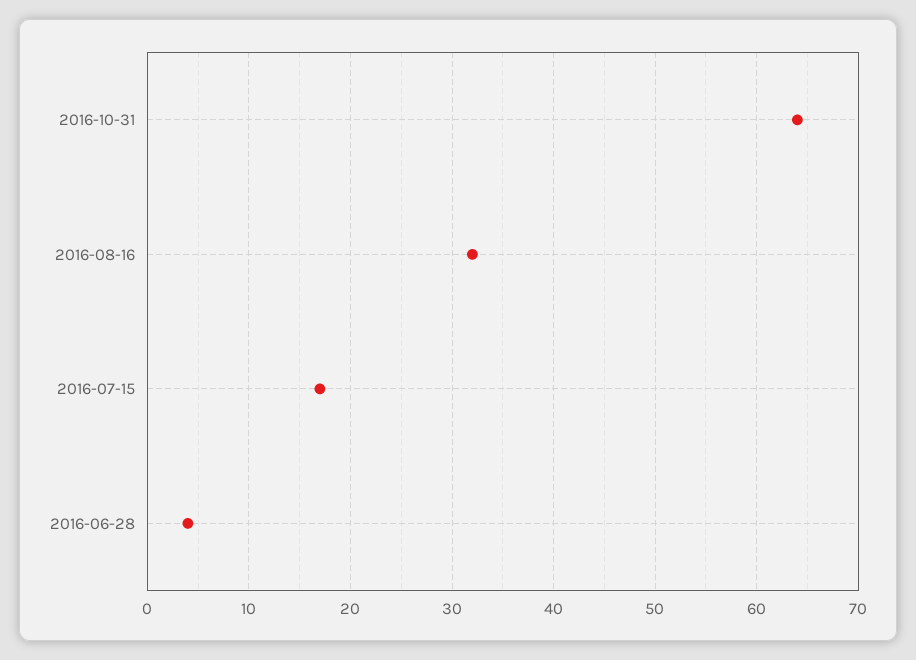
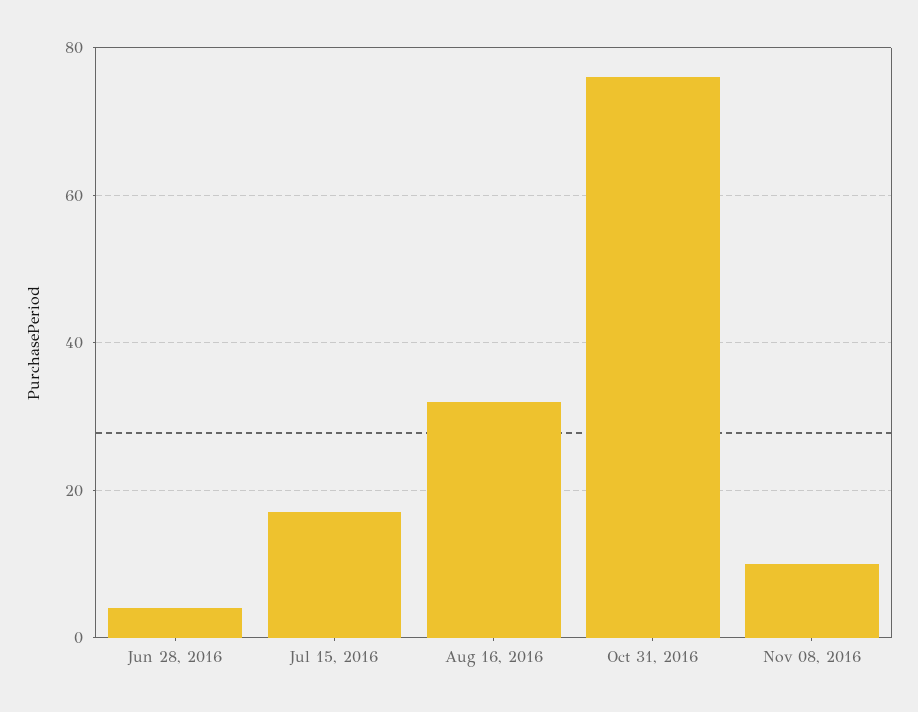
2016-10-31: 64 -> 75
Nov 08, 2016: none -> 10

